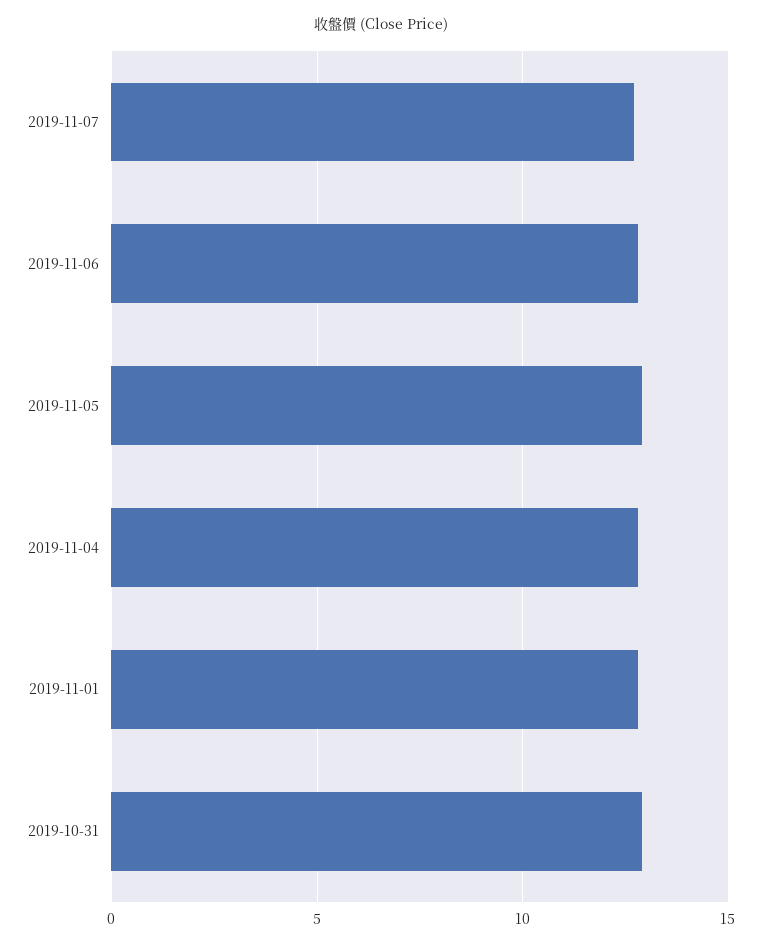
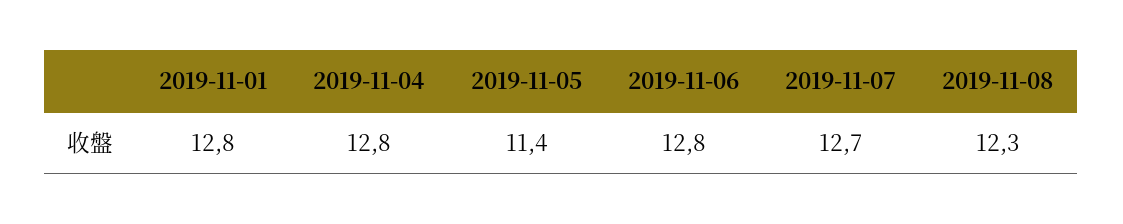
2019-11-05: 13 -> 11.4
2019-10-31: 13 -> none
2019-11-08: none -> 12.3

